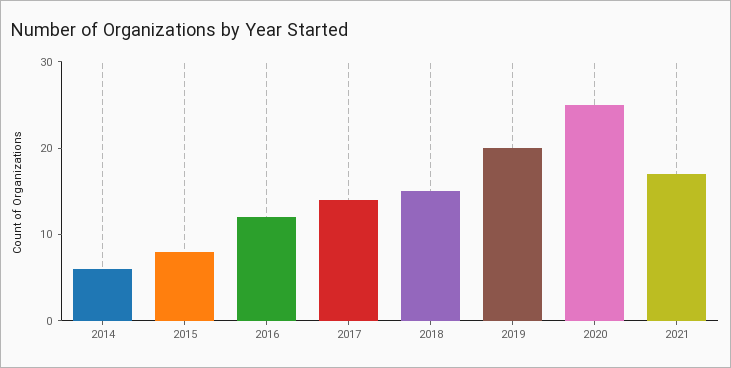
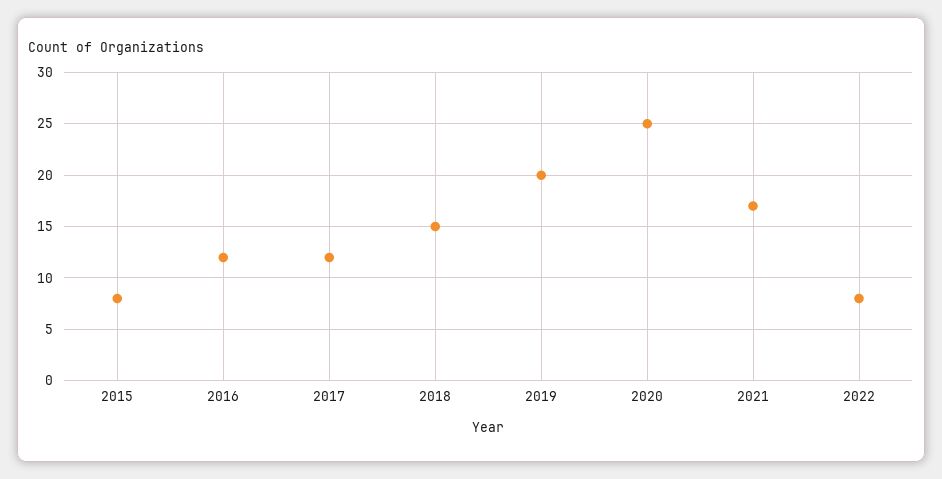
2014: 6 -> none
2017: 14 -> 12
2022: none -> 8

